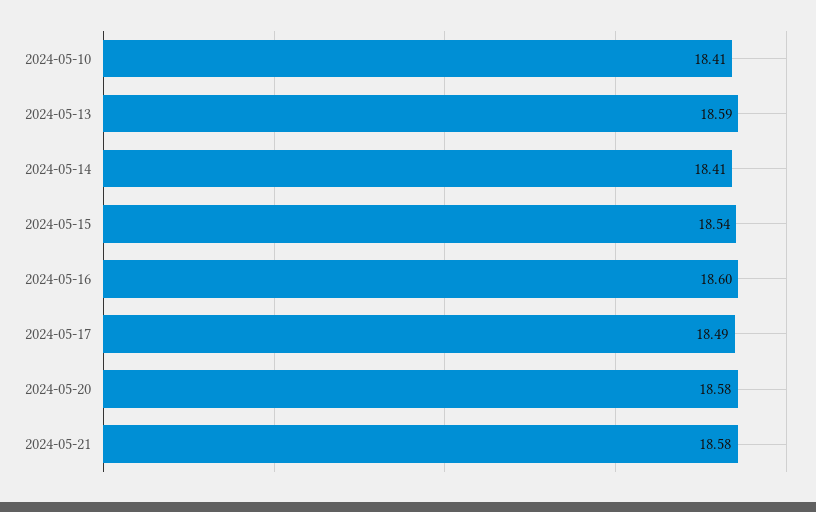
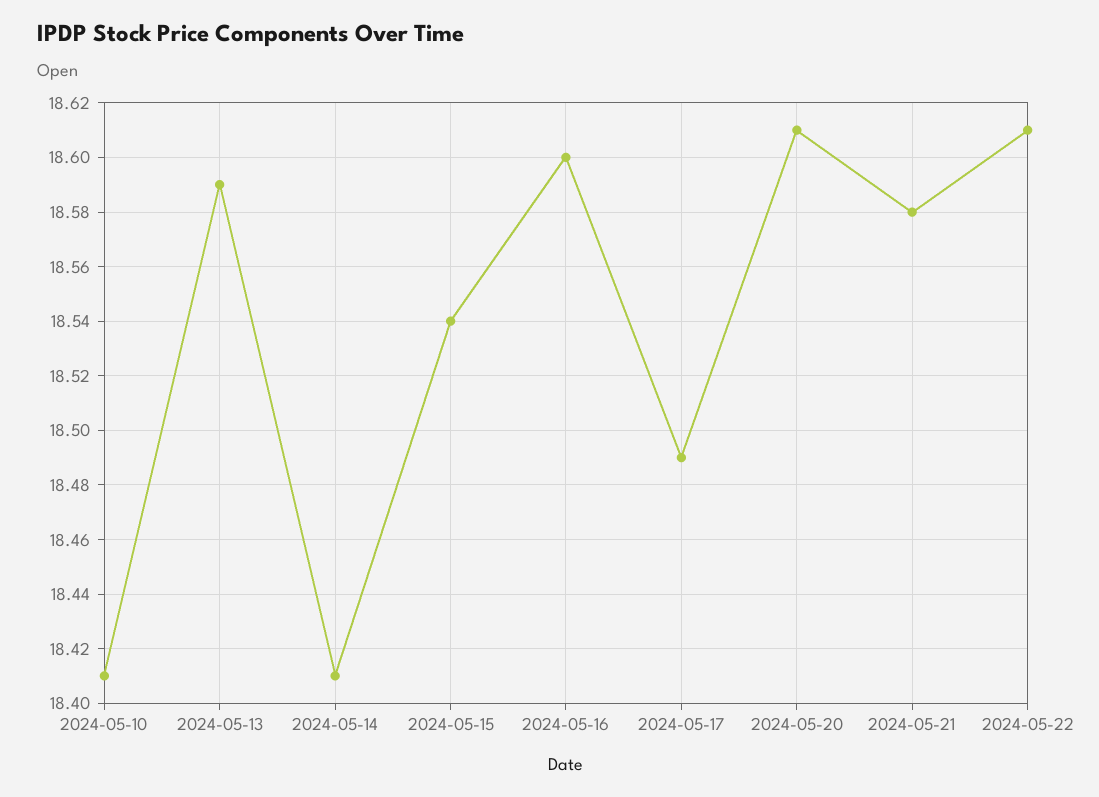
2024-05-20: 18.58 -> 18.61
2024-05-22: none -> 18.61

